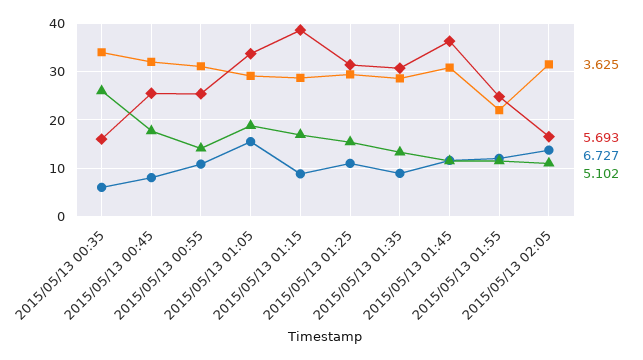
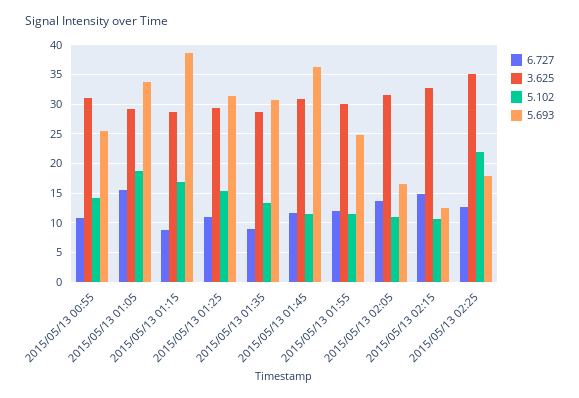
3.625, 2015/05/13 00:35: 34 -> none
5.693, 2015/05/13 00:35: 16 -> none
6.727, 2015/05/13 00:35: 6 -> none
5.102, 2015/05/13 00:35: 26 -> none
3.625, 2015/05/13 00:45: 32 -> none
5.693, 2015/05/13 00:45: 26 -> none
6.727, 2015/05/13 00:45: 8 -> none
5.102, 2015/05/13 00:45: 18 -> none
3.625, 2015/05/13 01:55: 22 -> 30
6.727, 2015/05/13 02:15: none -> 15
3.625, 2015/05/13 02:15: none -> 32.5
5.102, 2015/05/13 02:15: none -> 10
5.693, 2015/05/13 02:15: none -> 12.5
6.727, 2015/05/13 02:25: none -> 12.5
3.625, 2015/05/13 02:25: none -> 35
5.102, 2015/05/13 02:25: none -> 22.5
5.693, 2015/05/13 02:25: none -> 17.5

